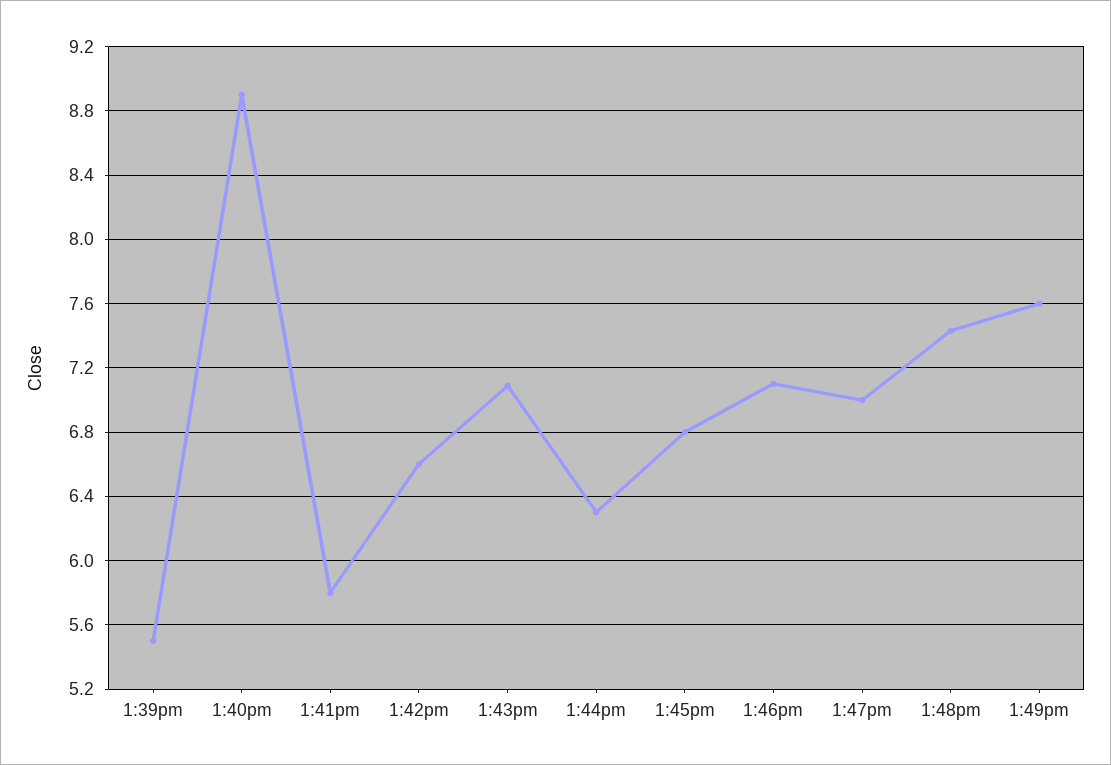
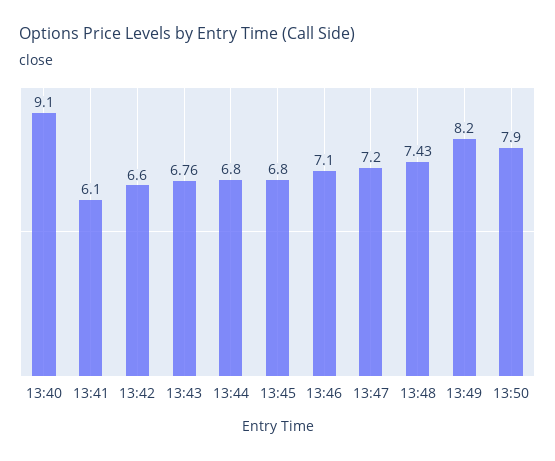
1:39pm: 5.5 -> none
1:40pm: 8.9 -> 9.1
1:41pm: 5.8 -> 6.1
1:43pm: 7.1 -> 6.76
1:44pm: 6.3 -> 6.8
1:47pm: 7 -> 7.2
1:49pm: 7.6 -> 8.2
13:50: none -> 7.9

